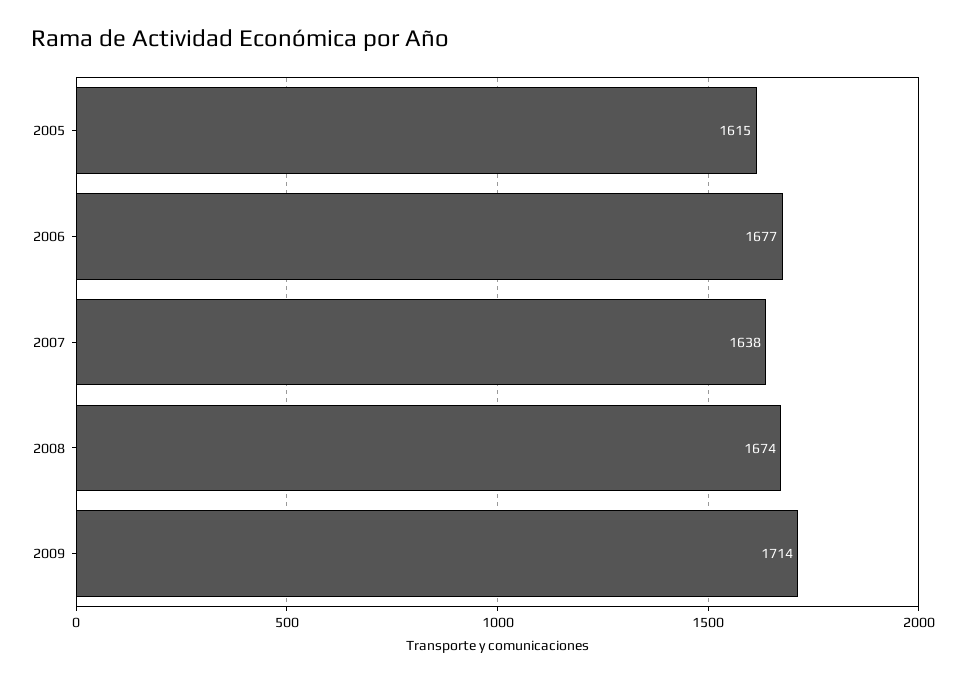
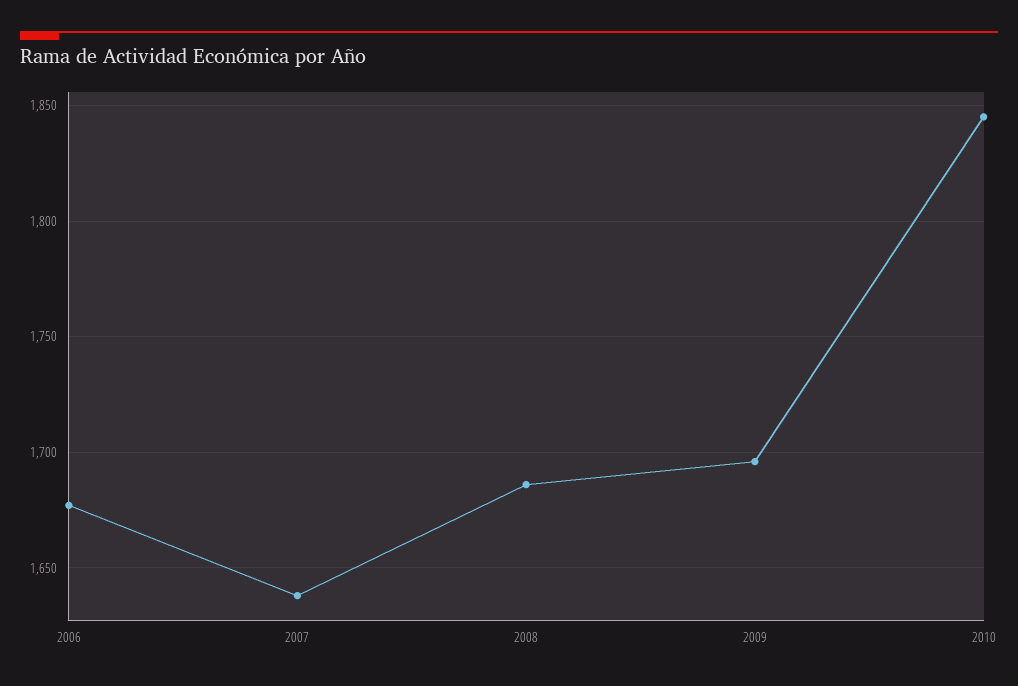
2005: 1615 -> none
2008: 1674 -> 1685
2009: 1714 -> 1695
2010: none -> 1845

